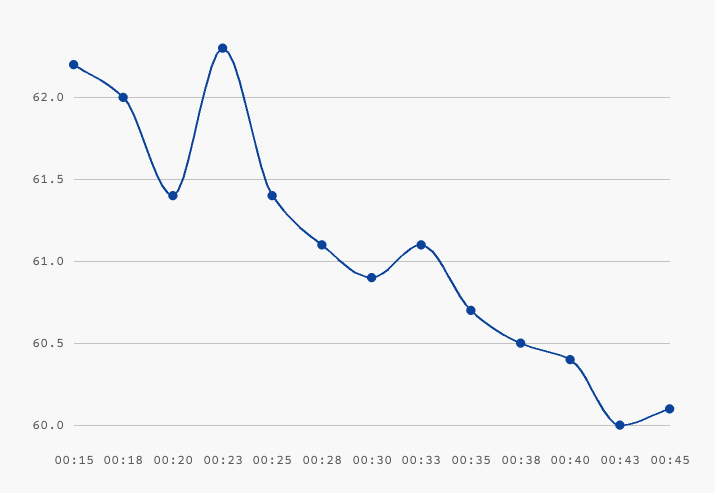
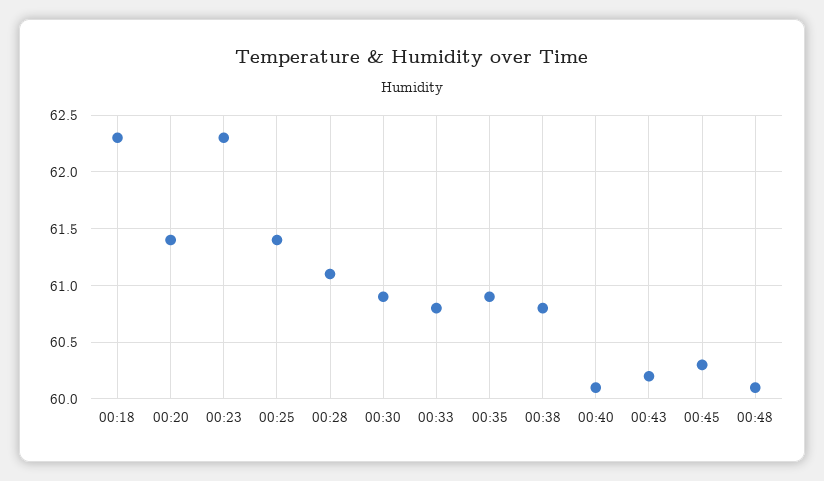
00:15: 62.2 -> none
00:18: 62 -> 62.3
00:33: 61.1 -> 60.8
00:35: 60.7 -> 60.9
00:38: 60.5 -> 60.8
00:40: 60.4 -> 60.1
00:43: 60 -> 60.2
00:45: 60.1 -> 60.3
00:48: none -> 60.1

